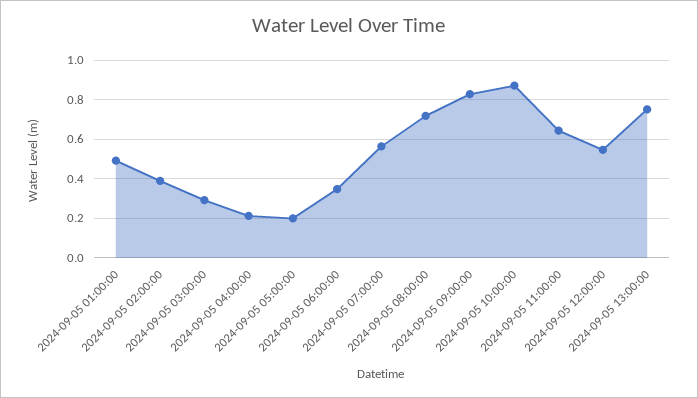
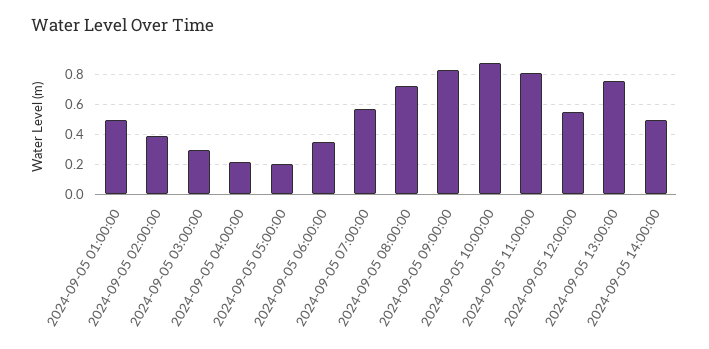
2024-09-05 11:00:00: 0.65 -> 0.8
2024-09-05 14:00:00: none -> 0.5

